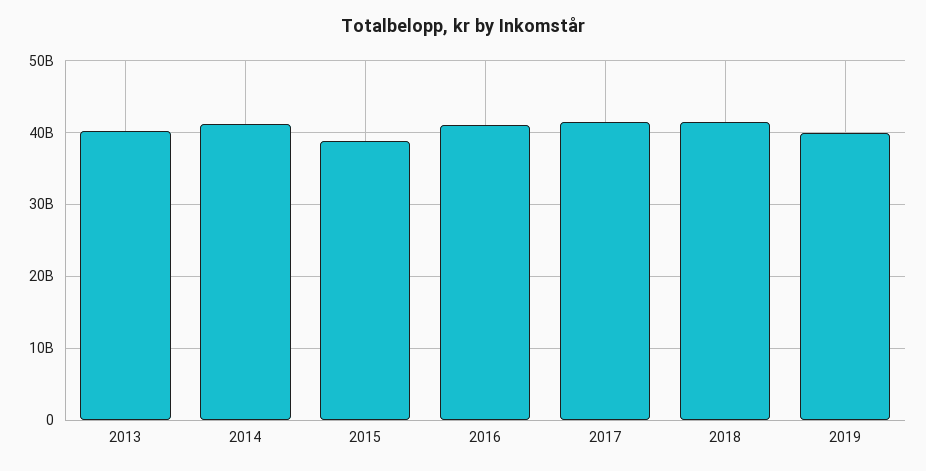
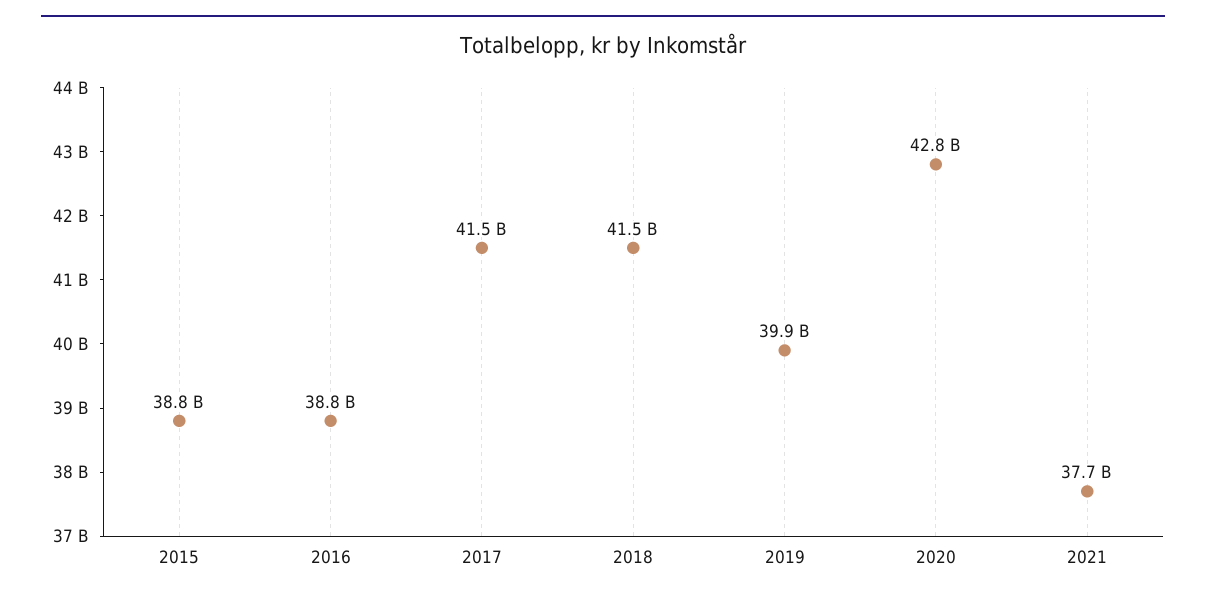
2013: 40000000000 -> none
2014: 41000000000 -> none
2016: 41000000000 -> 38800000000
2020: none -> 42800000000
2021: none -> 37700000000

